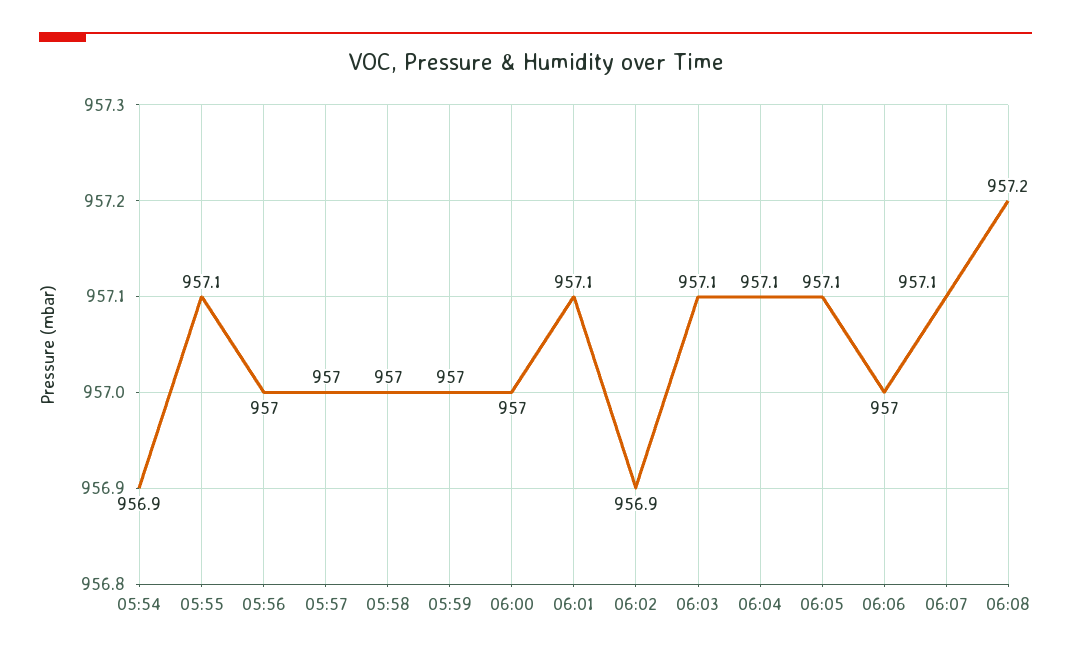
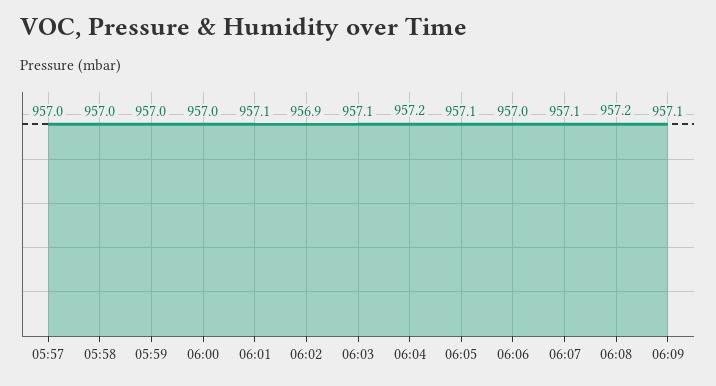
05:54: 956.9 -> none
05:55: 957.1 -> none
05:56: 957 -> none
06:04: 957.1 -> 957.2
06:09: none -> 957.1

